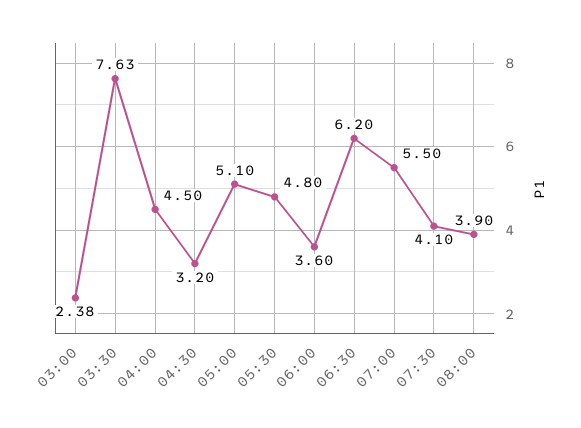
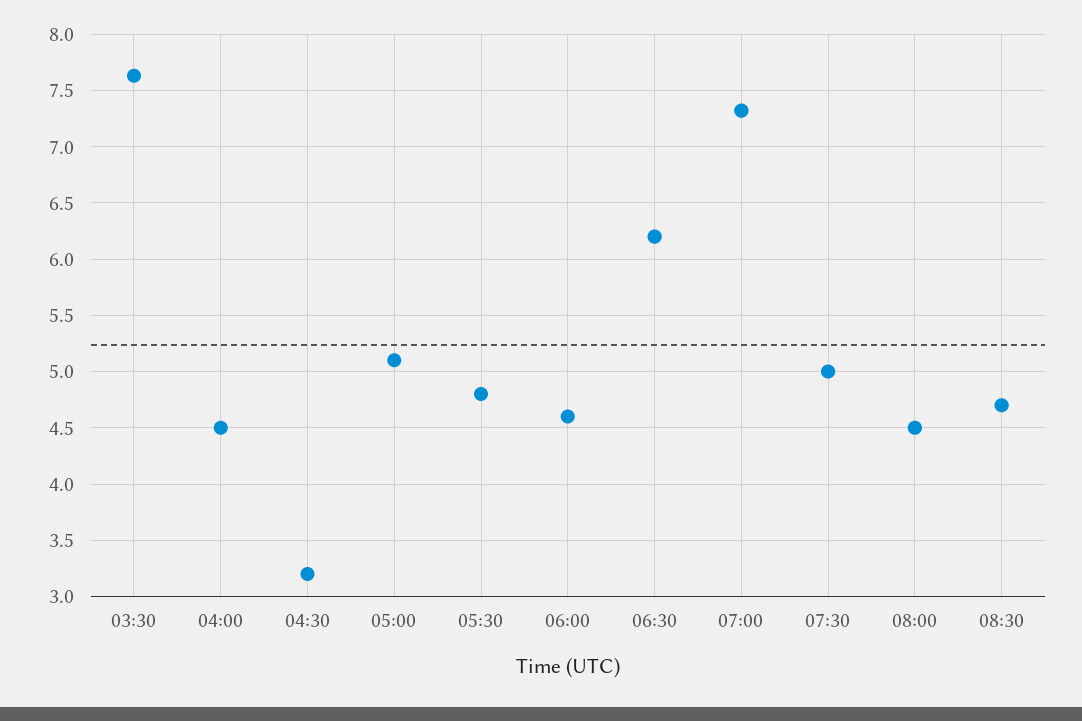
03:00: 2.38 -> none
06:00: 3.6 -> 4.6
07:00: 5.5 -> 7.3
07:30: 4.1 -> 5
08:00: 3.9 -> 4.5
08:30: none -> 4.7

